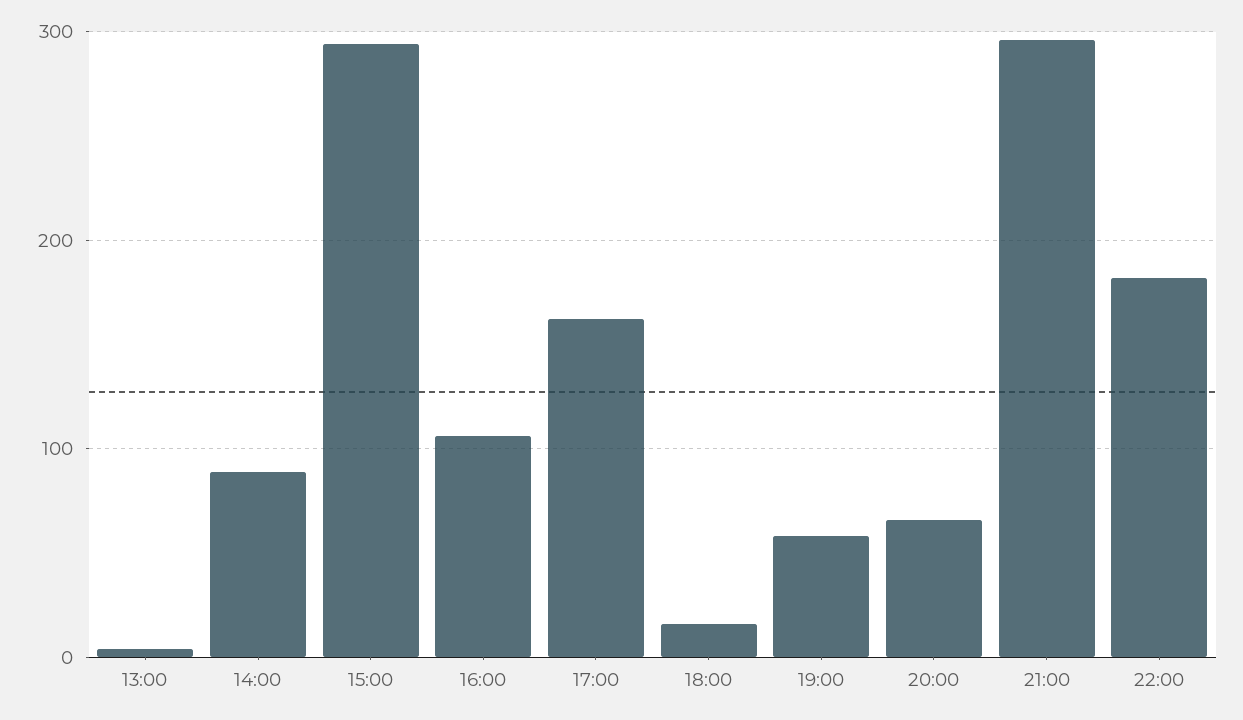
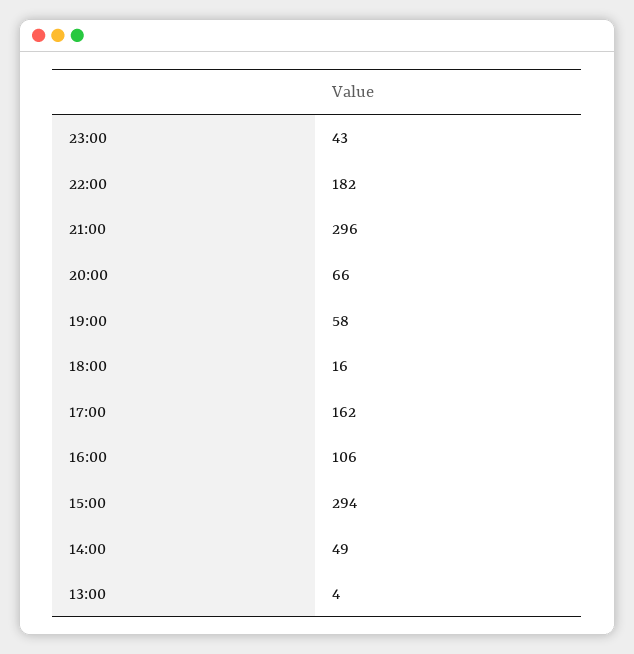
14:00: 90 -> 49
23:00: none -> 43

